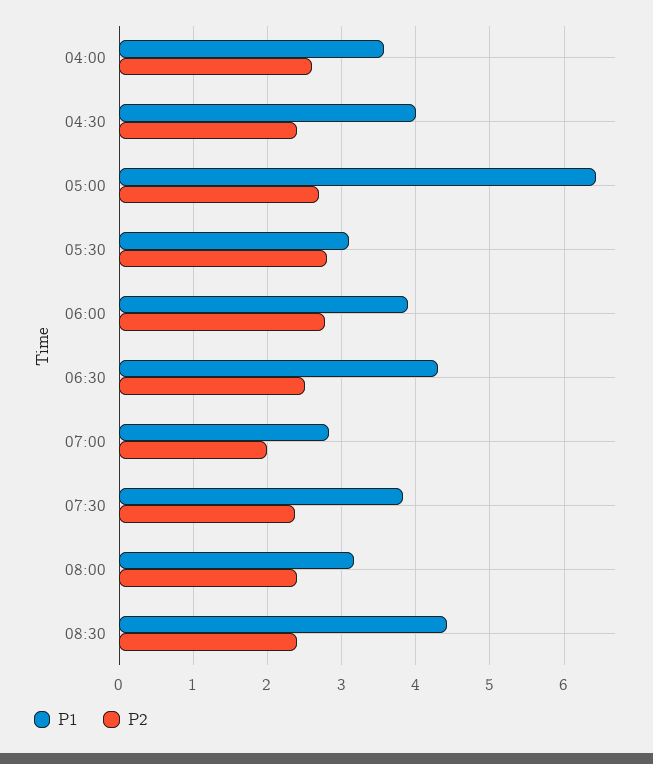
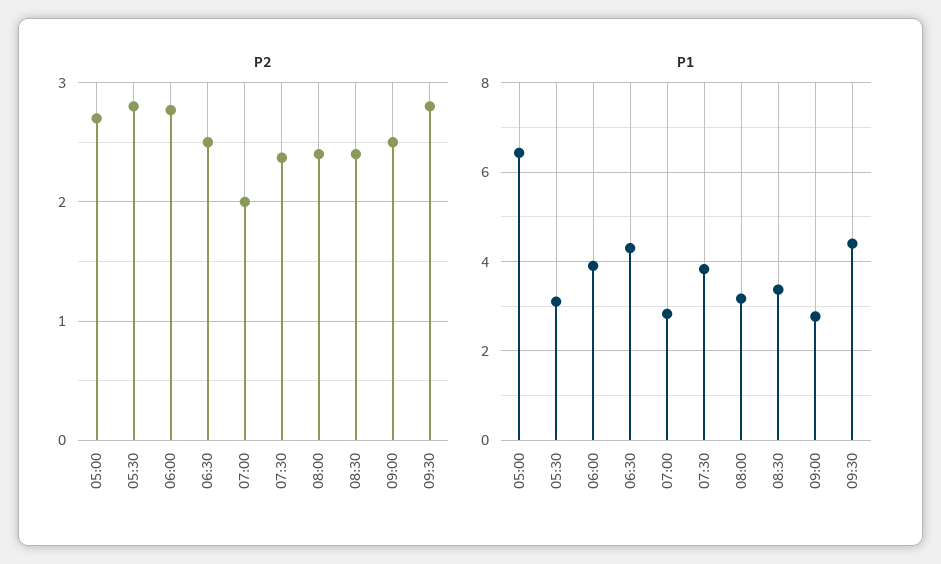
P1, 04:00: 3.6 -> none
P2, 04:00: 2.6 -> none
P1, 04:30: 4 -> none
P2, 04:30: 2.4 -> none
P1, 08:30: 4.4 -> 3.4
P2, 09:00: none -> 2.5
P2, 09:30: none -> 2.8
P1, 09:00: none -> 2.8
P1, 09:30: none -> 4.4

